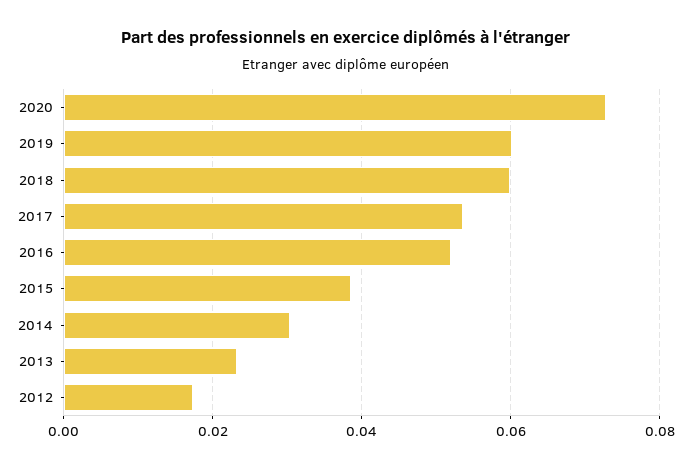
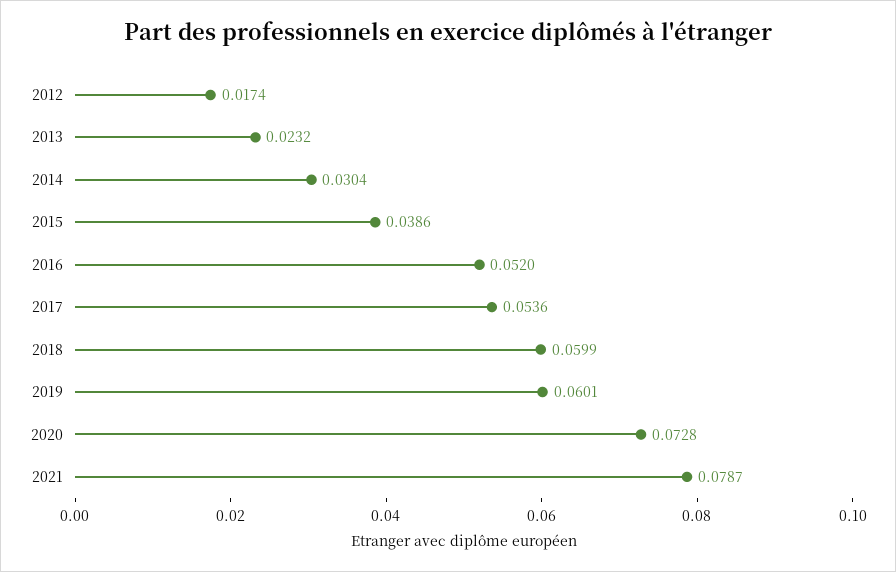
2021: none -> 0.0787

